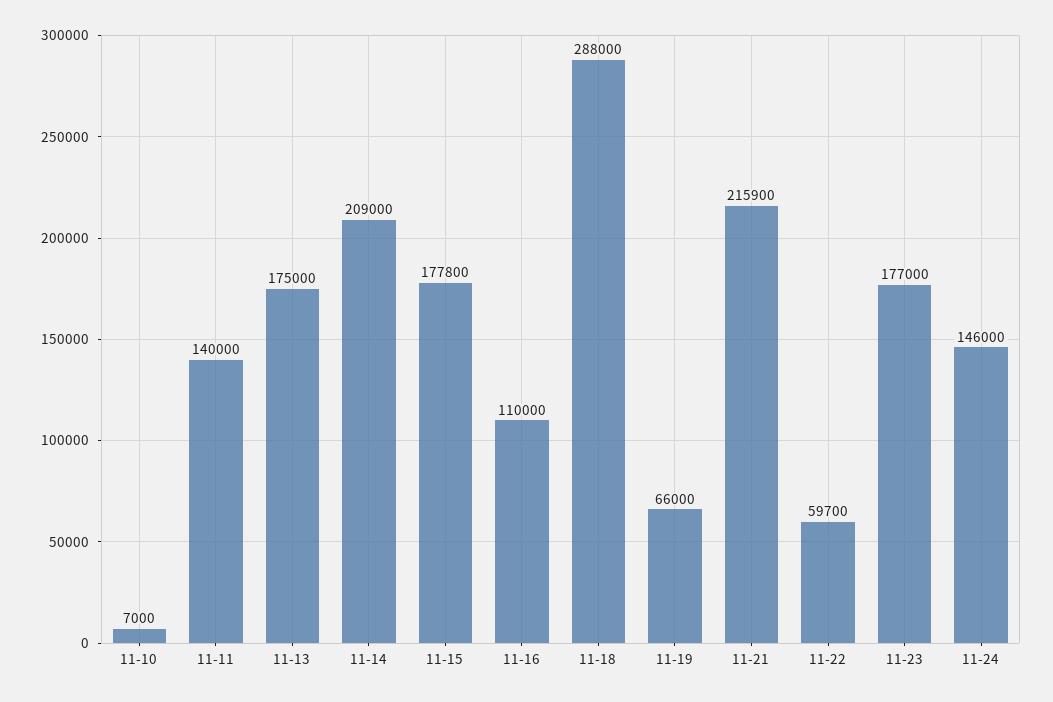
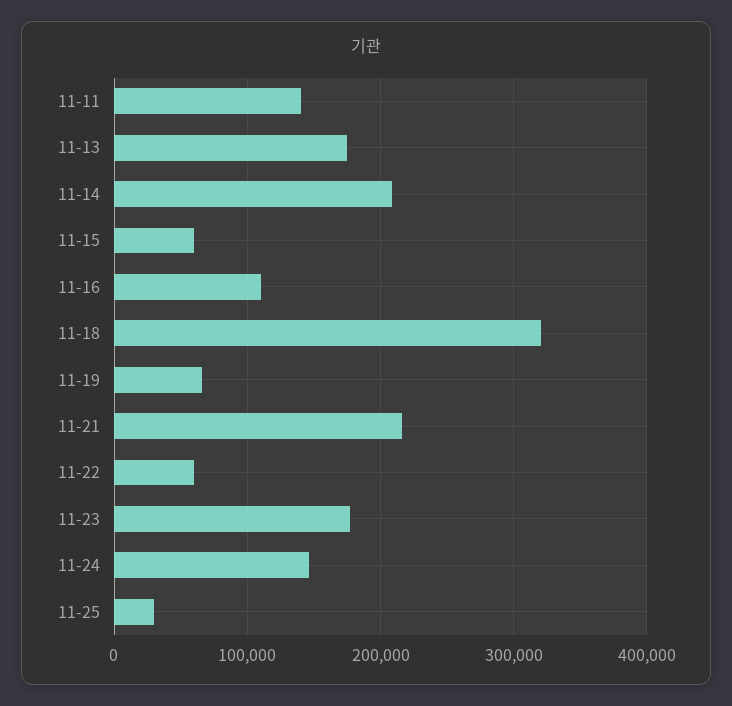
11-10: 7000 -> none
11-15: 177800 -> 60000
11-18: 288000 -> 320000
11-25: none -> 30000

